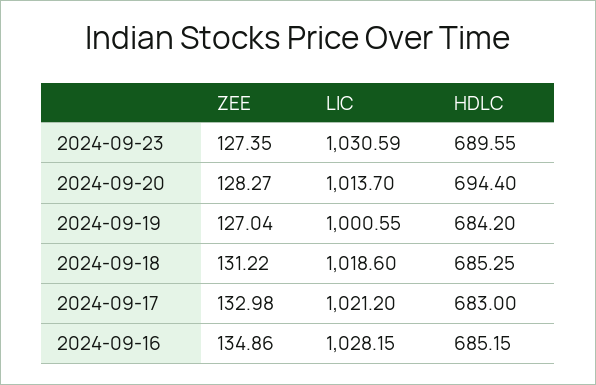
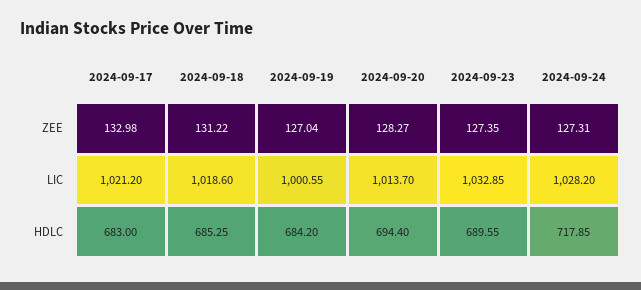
LIC, 2024-09-23: 1030.59 -> 1032.85
ZEE, 2024-09-16: 134.86 -> none
LIC, 2024-09-16: 1028.15 -> none
HDLC, 2024-09-16: 685.15 -> none
ZEE, 2024-09-24: none -> 127.31
LIC, 2024-09-24: none -> 1028.2
HDLC, 2024-09-24: none -> 717.85

